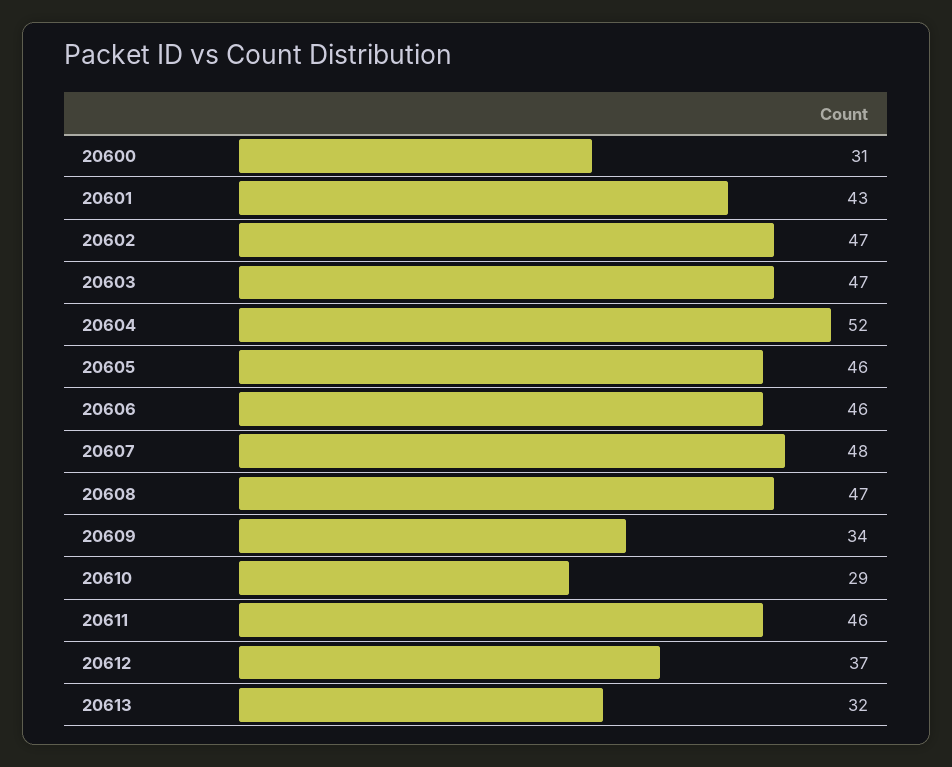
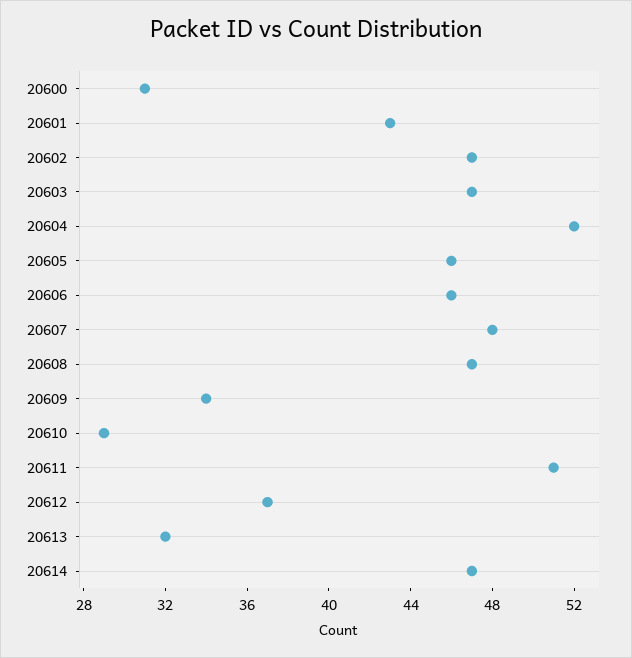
20611: 46 -> 51
20614: none -> 47

